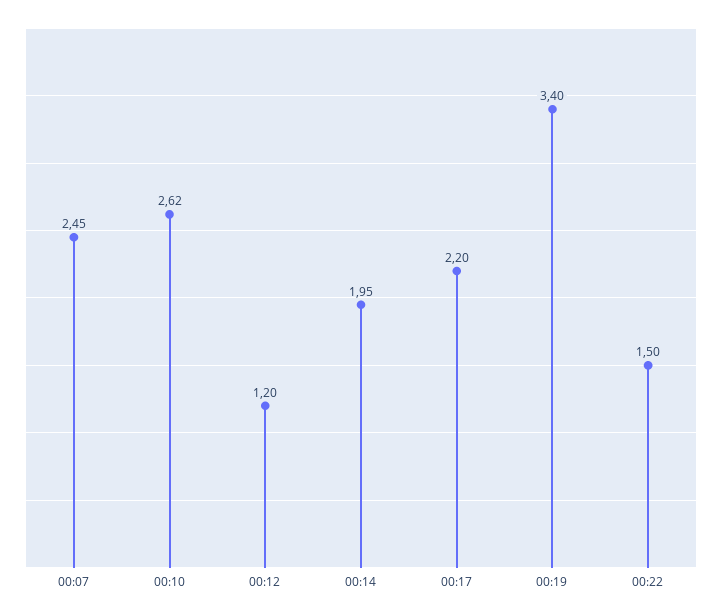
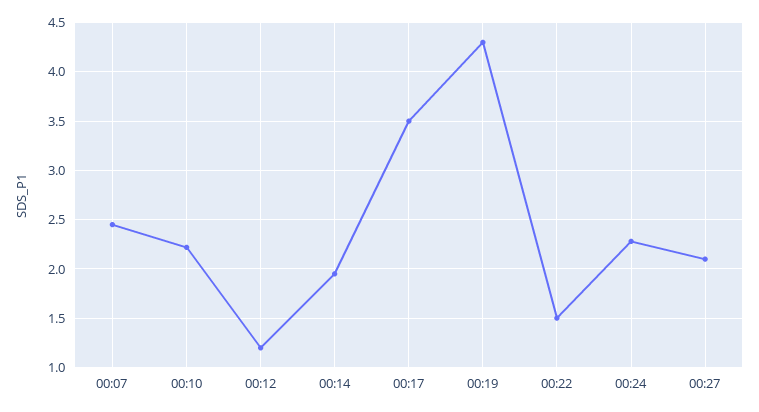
00:10: 2.62 -> 2.2
00:17: 2.2 -> 3.5
00:19: 3.4 -> 4.3
00:24: none -> 2.3
00:27: none -> 2.1

